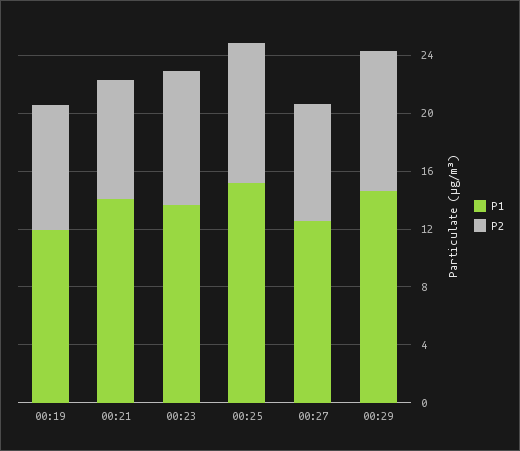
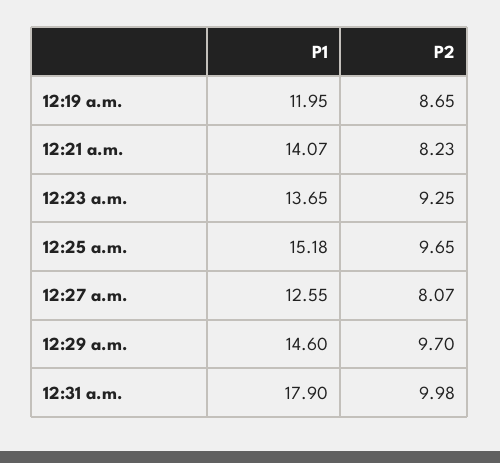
P1, 12:31 a.m.: none -> 17.9
P2, 12:31 a.m.: none -> 9.98

